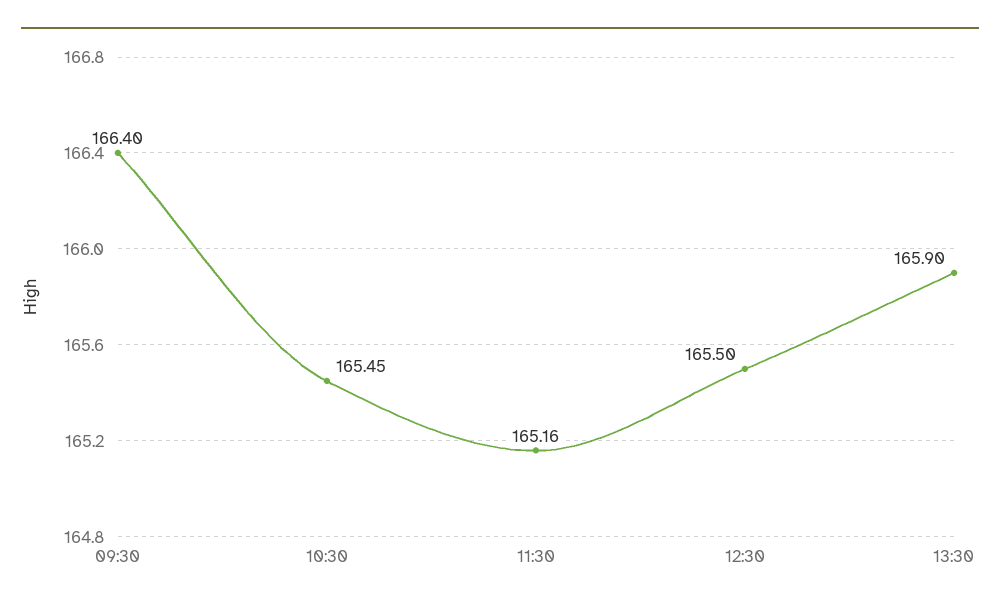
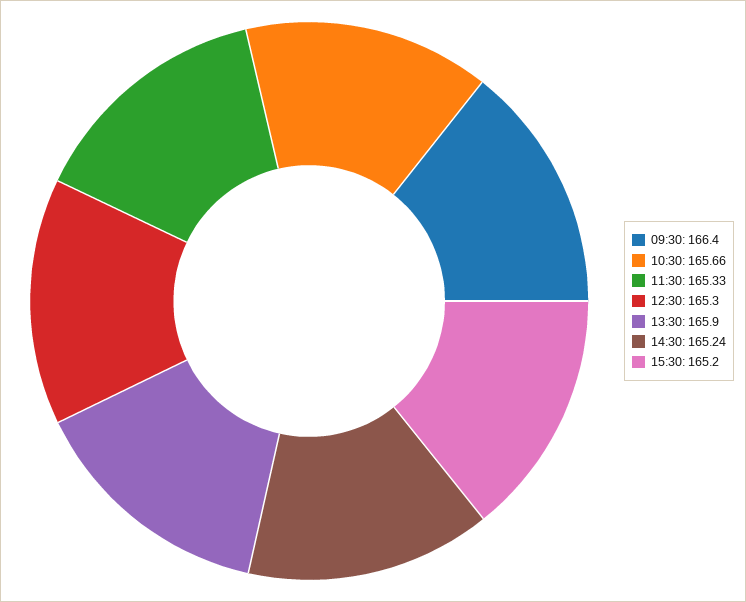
10:30: 165.45 -> 165.66
11:30: 165.16 -> 165.33
12:30: 165.5 -> 165.3
14:30: none -> 165.24
15:30: none -> 165.2

